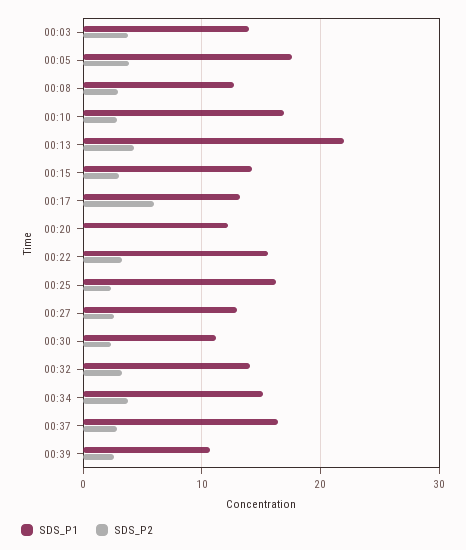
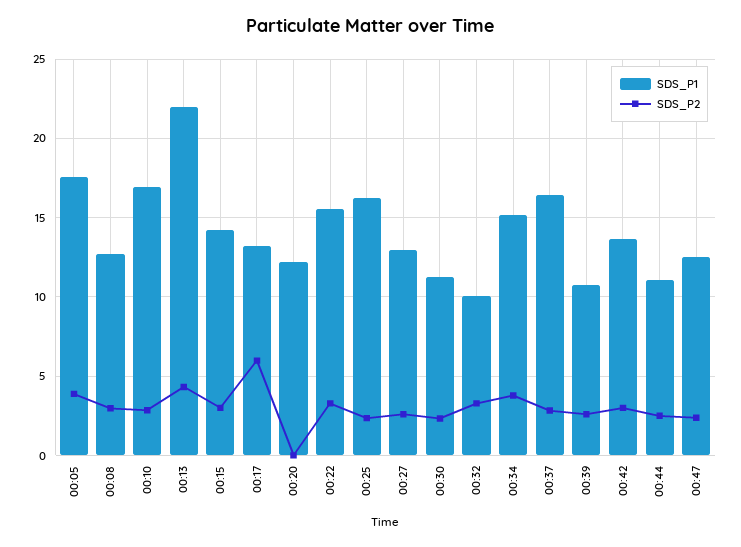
SDS_P1, 00:03: 14 -> none
SDS_P2, 00:03: 4 -> none
SDS_P1, 00:32: 14 -> 10
SDS_P1, 00:42: none -> 13.5
SDS_P2, 00:42: none -> 3
SDS_P1, 00:44: none -> 11
SDS_P2, 00:44: none -> 2.5
SDS_P1, 00:47: none -> 12.5
SDS_P2, 00:47: none -> 2.5

